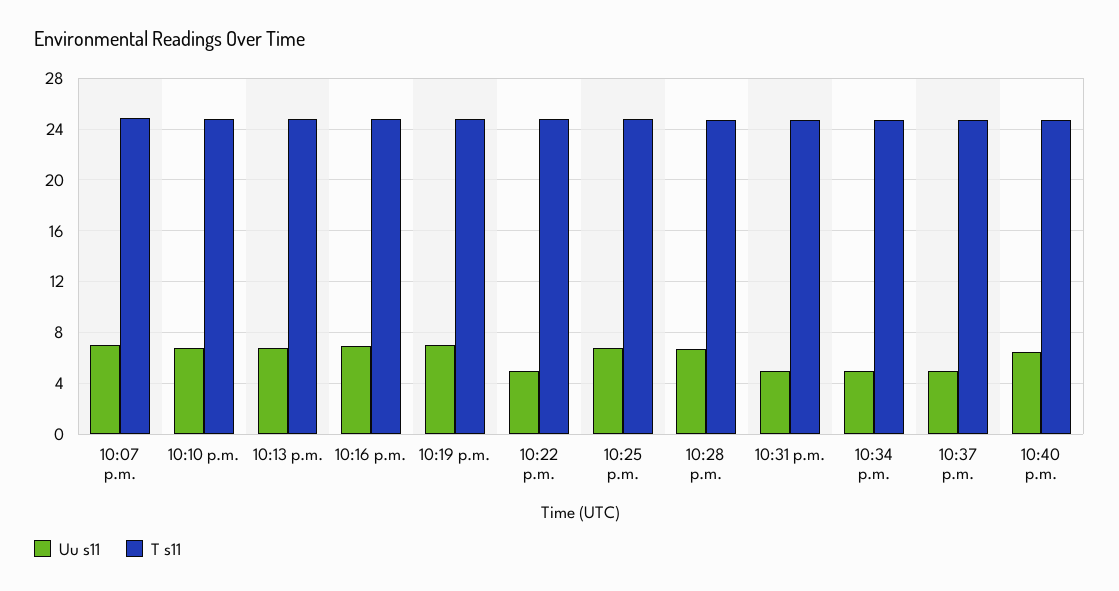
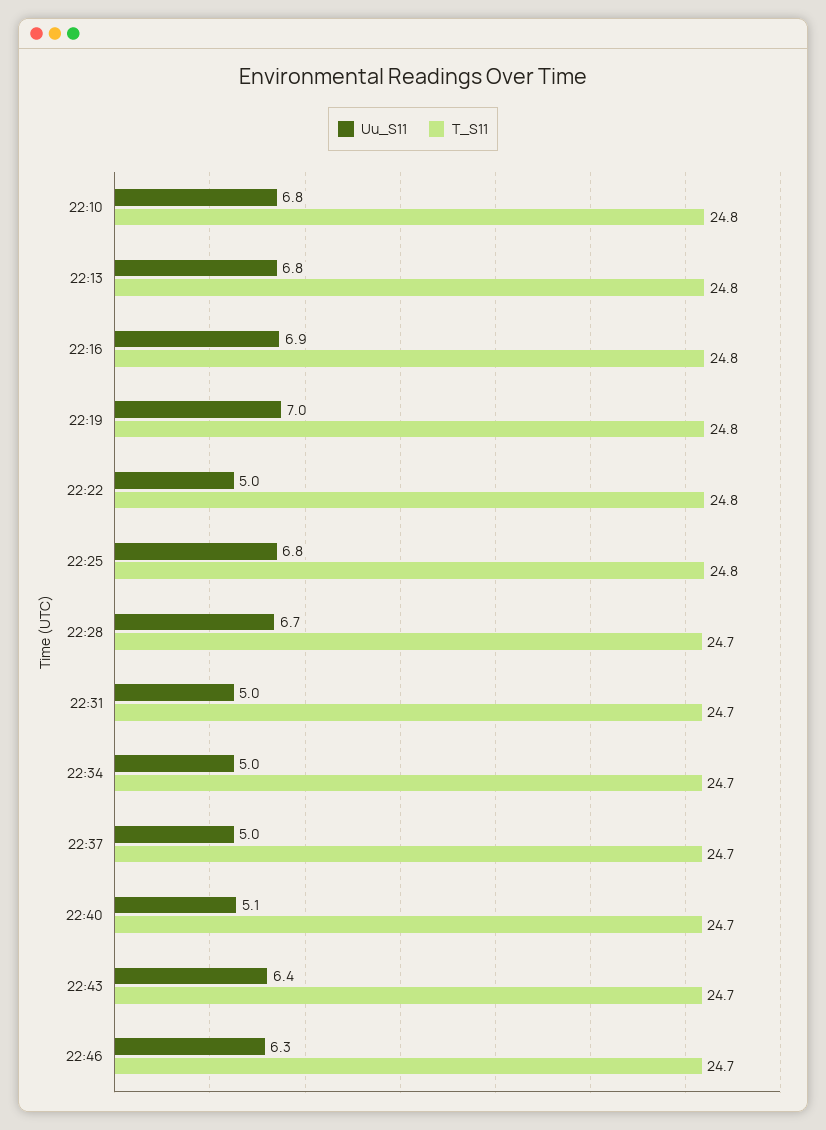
Uu s11, 10:07 p.m.: 7 -> none
T s11, 10:07 p.m.: 25 -> none
Uu s11, 10:40 p.m.: 6.5 -> 5.1
Uu s11, 22:43: none -> 6.4
T s11, 22:43: none -> 24.7
Uu s11, 22:46: none -> 6.3
T s11, 22:46: none -> 24.7

